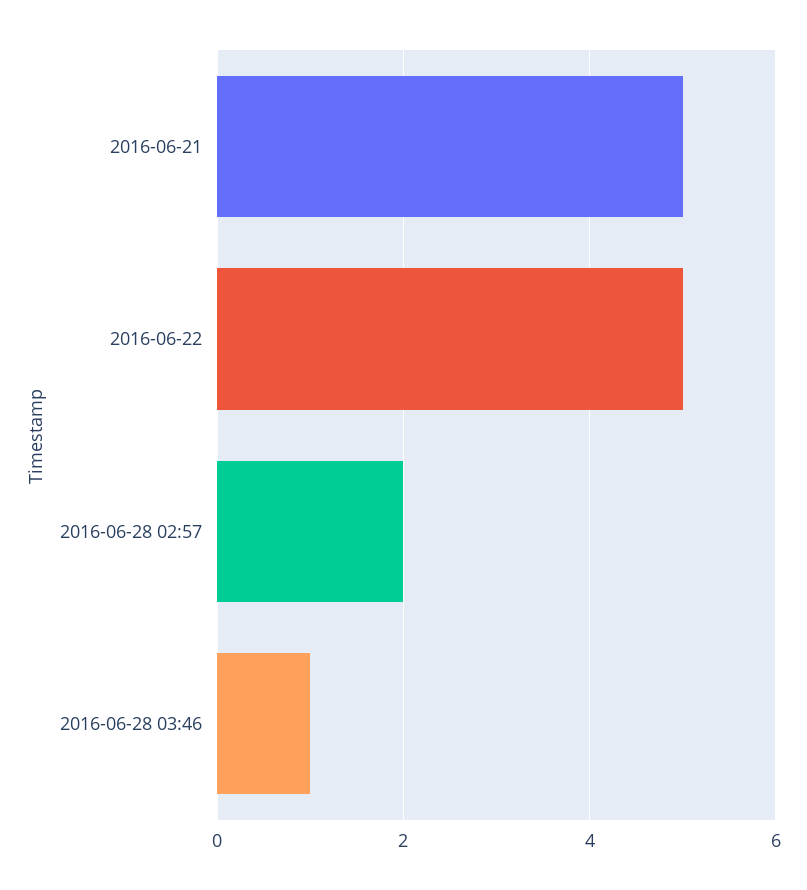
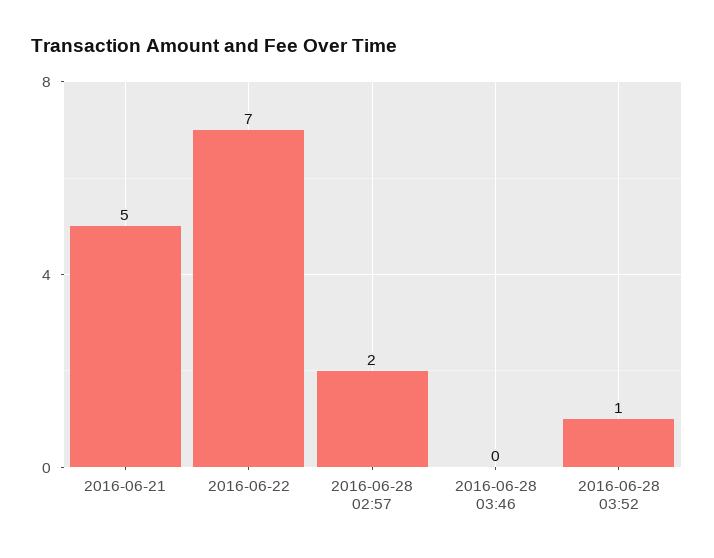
2016-06-22: 5 -> 7
2016-06-28 03:46: 1 -> 0
2016-06-28 03:52: none -> 1

